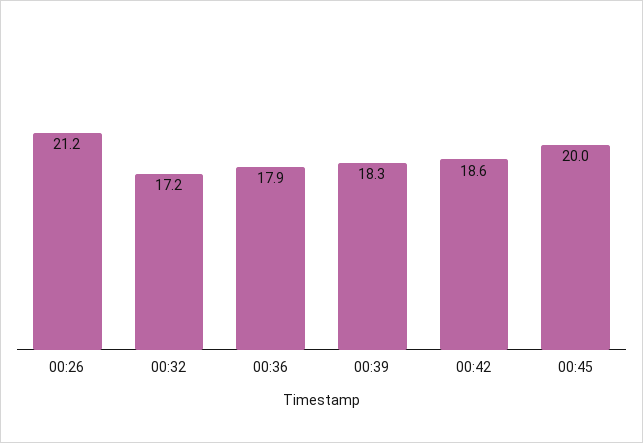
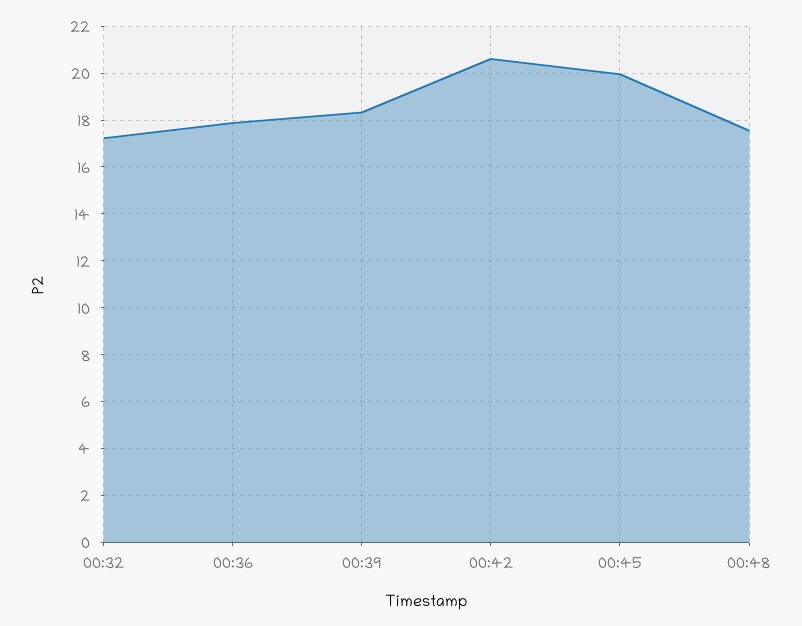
00:26: 21.2 -> none
00:42: 18.6 -> 20.5
00:48: none -> 17.5

